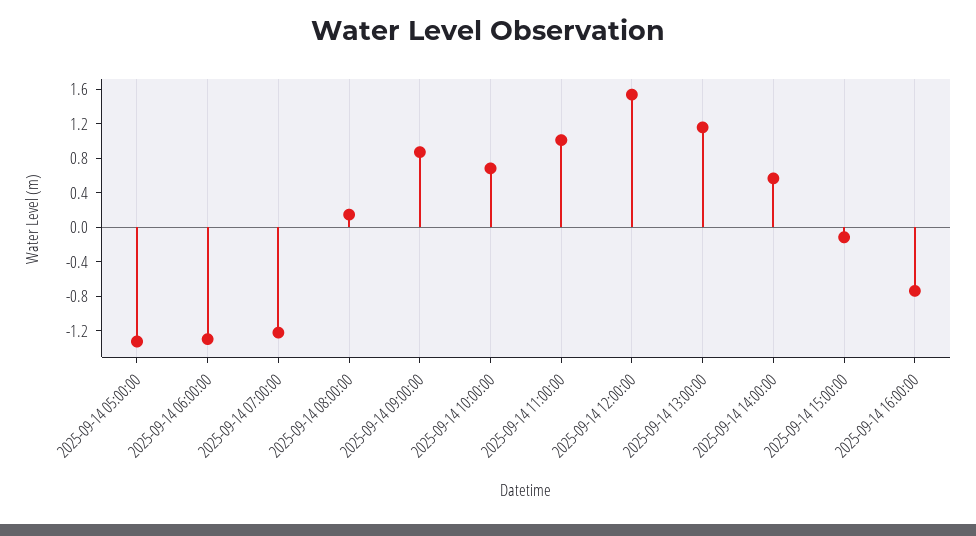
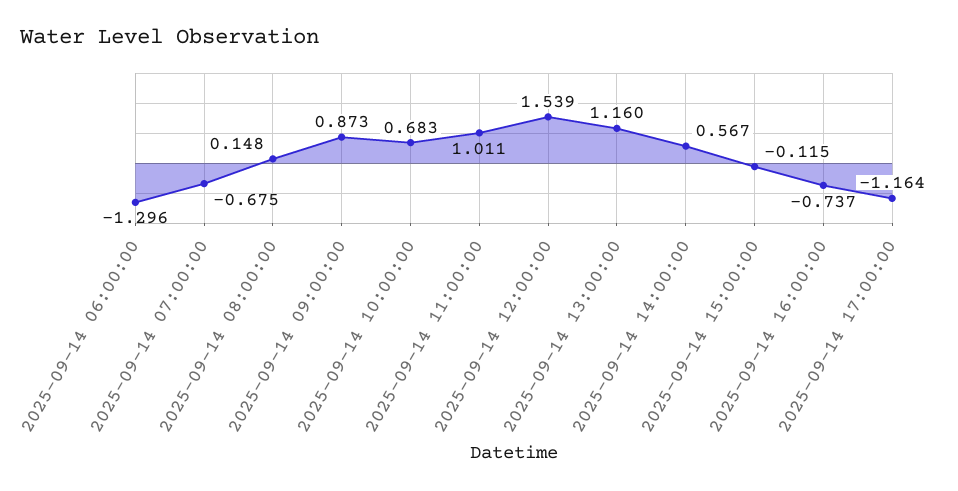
2025-09-14 05:00:00: -1.3 -> none
2025-09-14 07:00:00: -1.2 -> -0.675
2025-09-14 17:00:00: none -> -1.164

